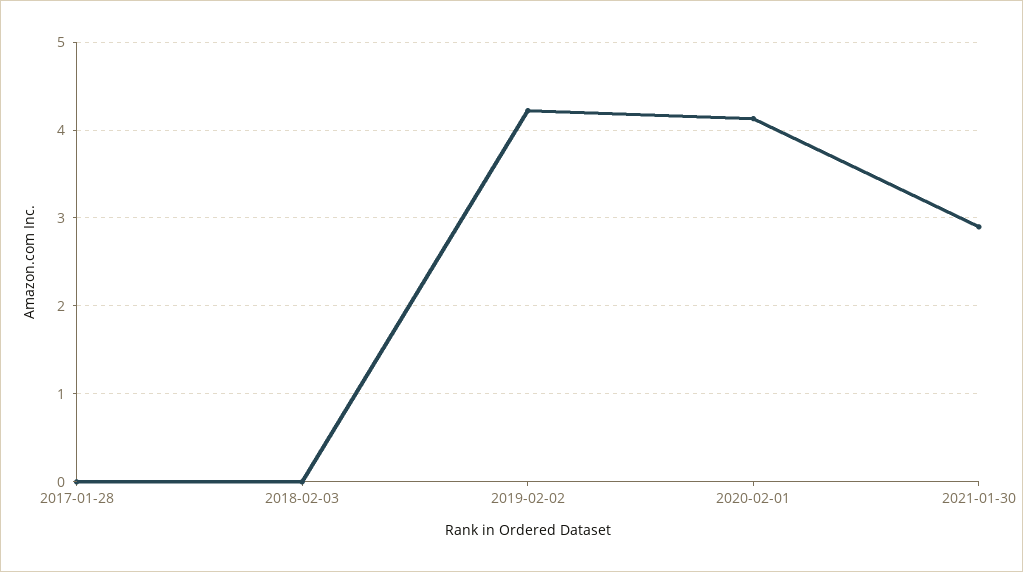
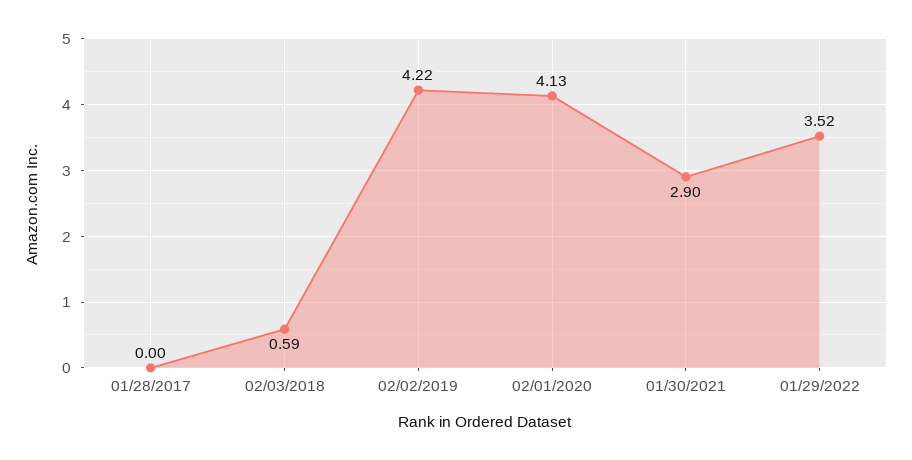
2018-02-03: 0 -> 0.59
01/29/2022: none -> 3.52

